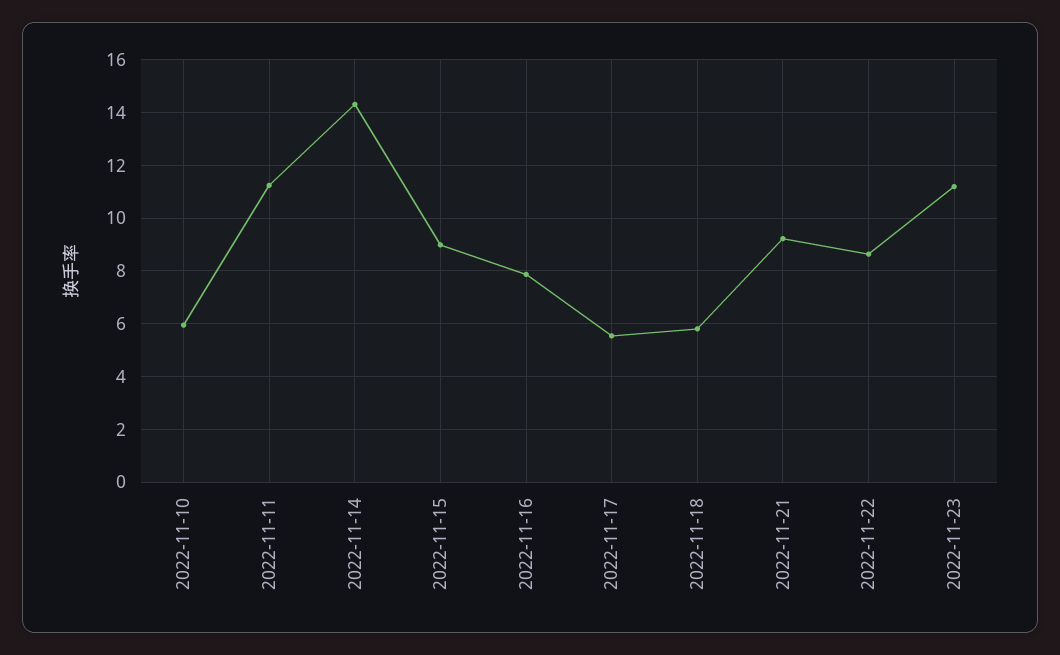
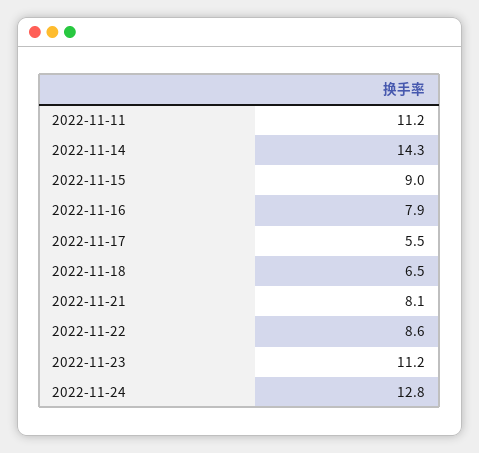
2022-11-10: 6 -> none
2022-11-18: 5.75 -> 6.5
2022-11-21: 9.25 -> 8.1
2022-11-24: none -> 12.8

